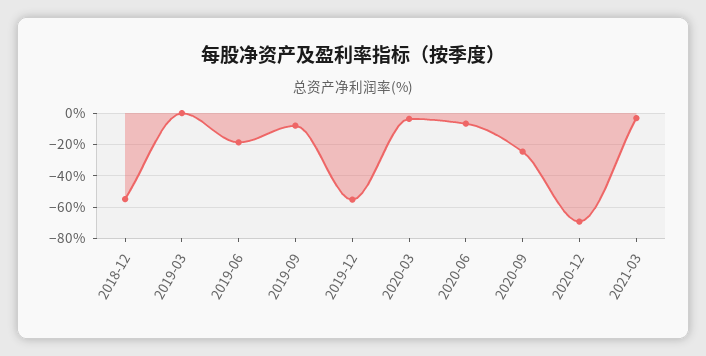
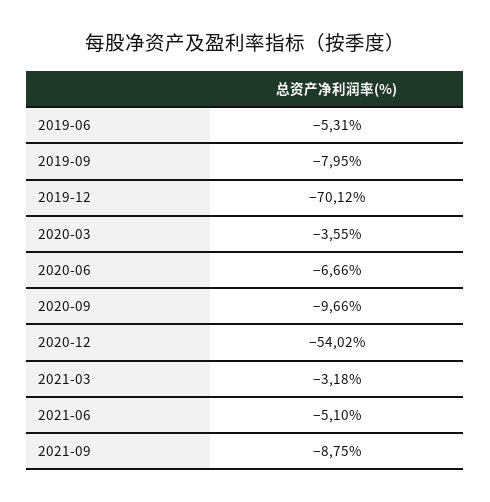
2018-12: -55 -> none
2019-03: 0 -> none
2019-06: -20 -> -5.31
2019-12: -55 -> -70.12
2020-09: -25 -> -9.66
2020-12: -70 -> -54.02
2021-06: none -> -5.1
2021-09: none -> -8.75

